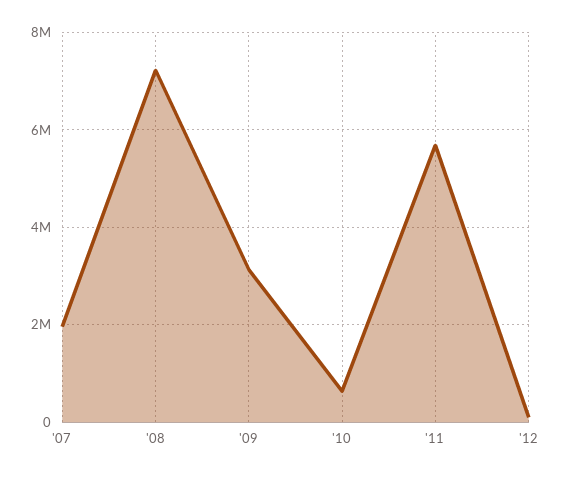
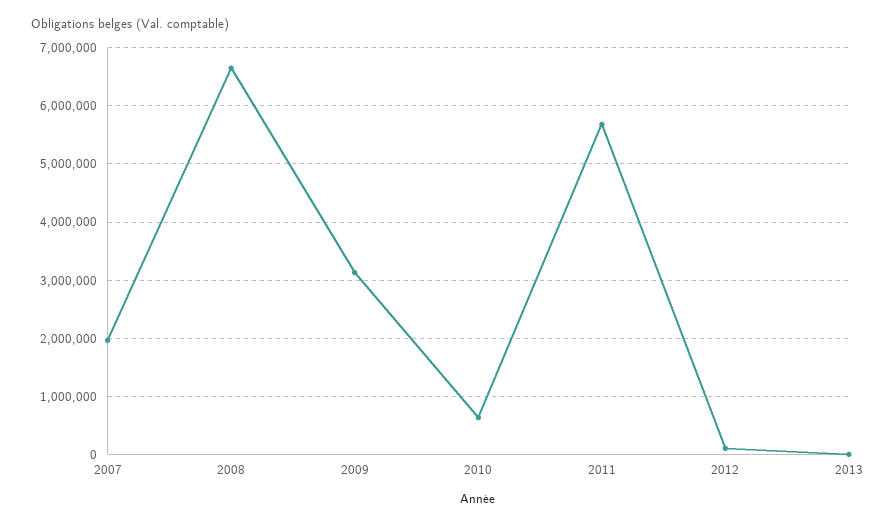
'08: 7200000 -> 6600000
2013: none -> 0

